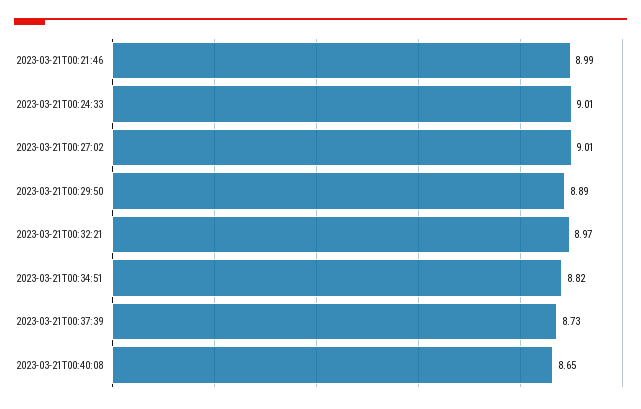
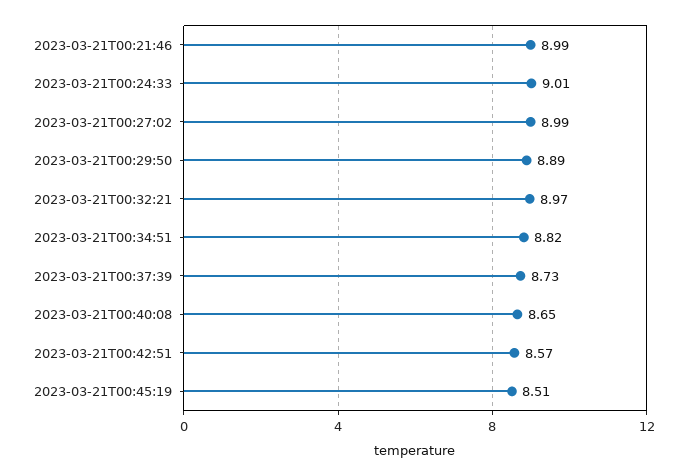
2023-03-21T00:27:02: 9.01 -> 8.99
2023-03-21T00:42:51: none -> 8.57
2023-03-21T00:45:19: none -> 8.51

